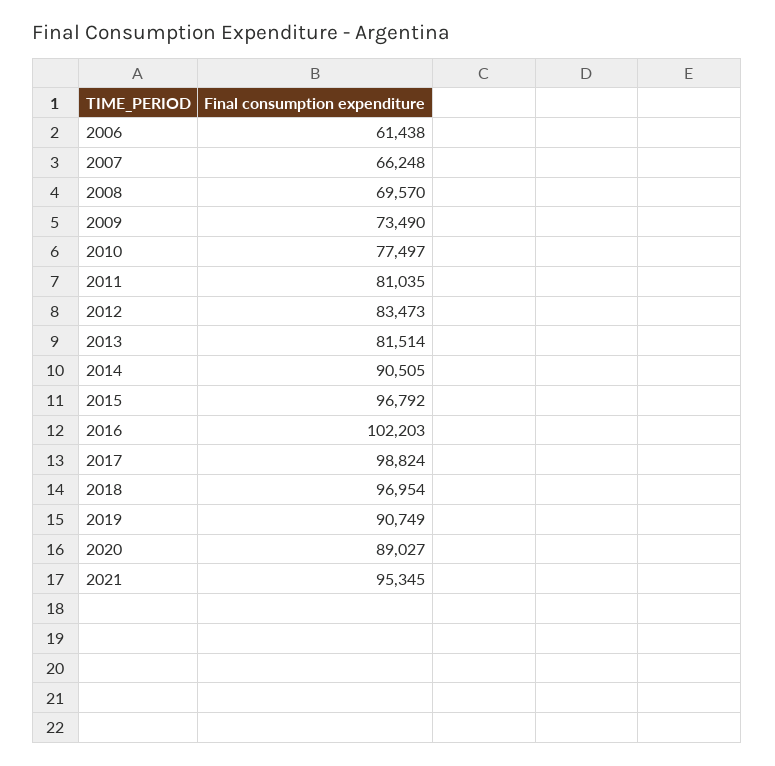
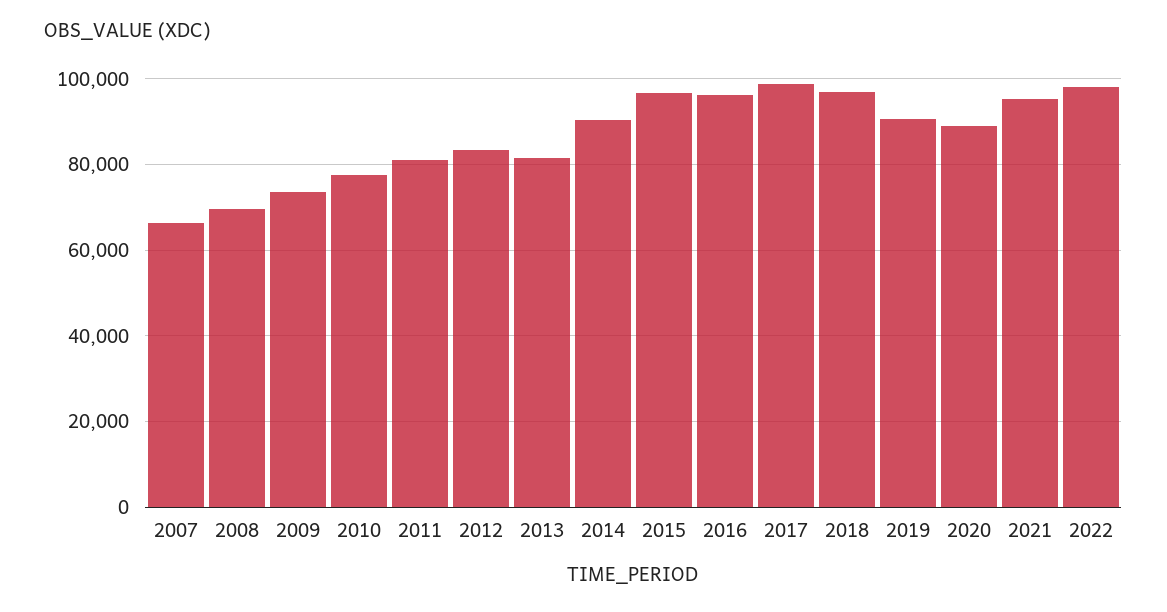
2006: 61438 -> none
2016: 102203 -> 96000
2022: none -> 98000

